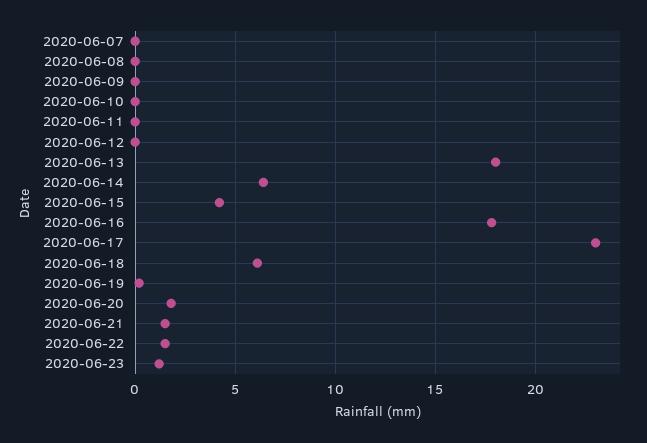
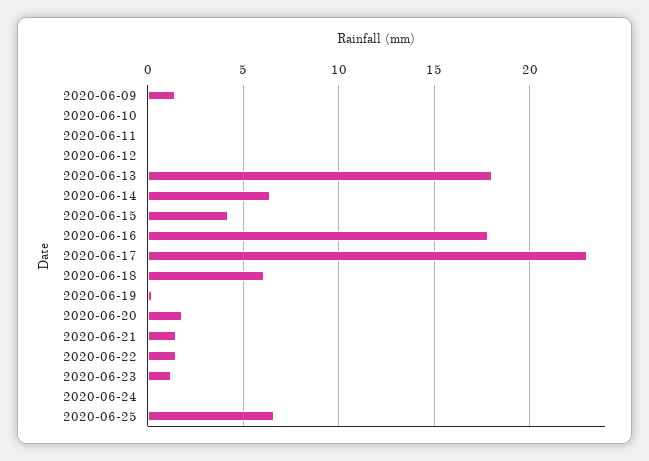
2020-06-07: 0 -> none
2020-06-08: 0 -> none
2020-06-09: 0 -> 1.5
2020-06-24: none -> 0
2020-06-25: none -> 6.5

